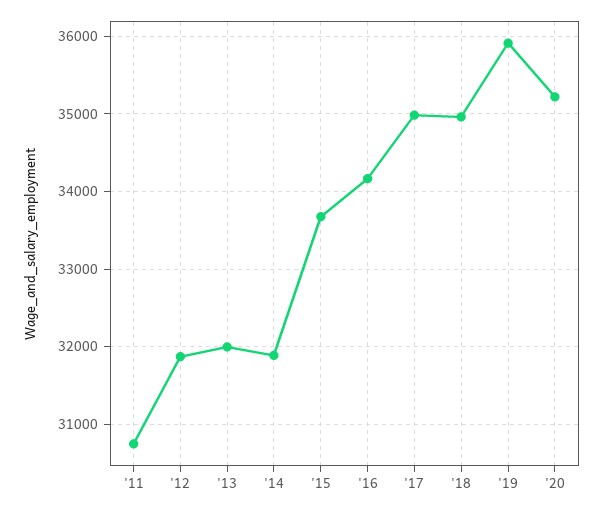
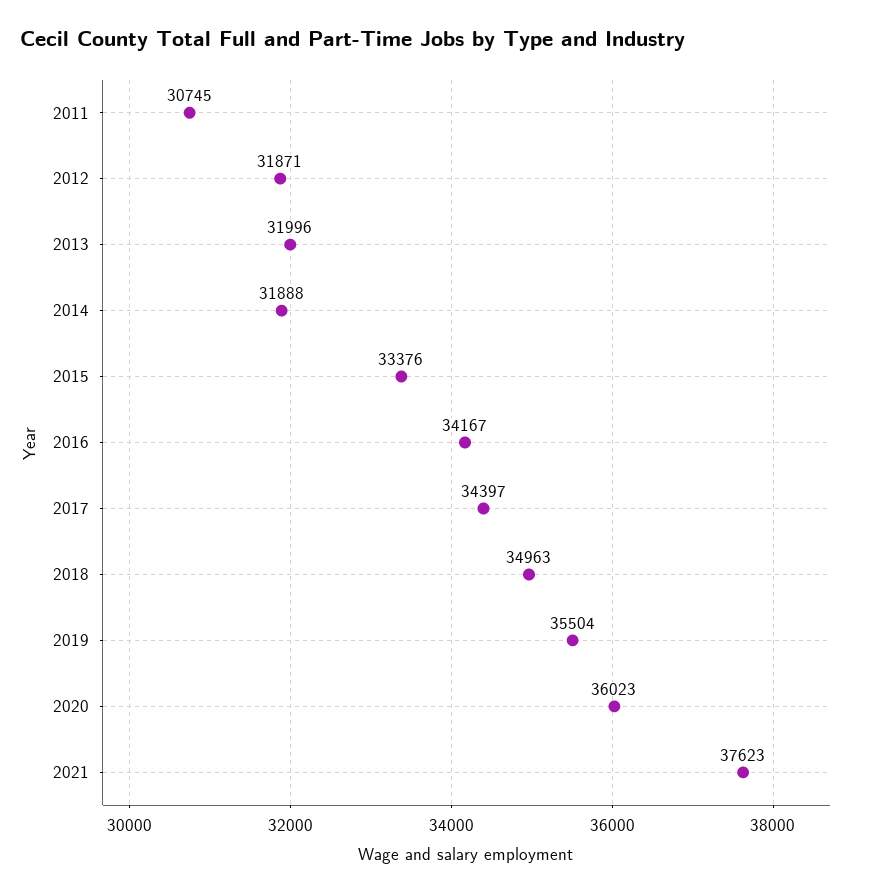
'15: 33700 -> 33376
'17: 35000 -> 34397
'19: 35900 -> 35504
'20: 35200 -> 36023
2021: none -> 37623

